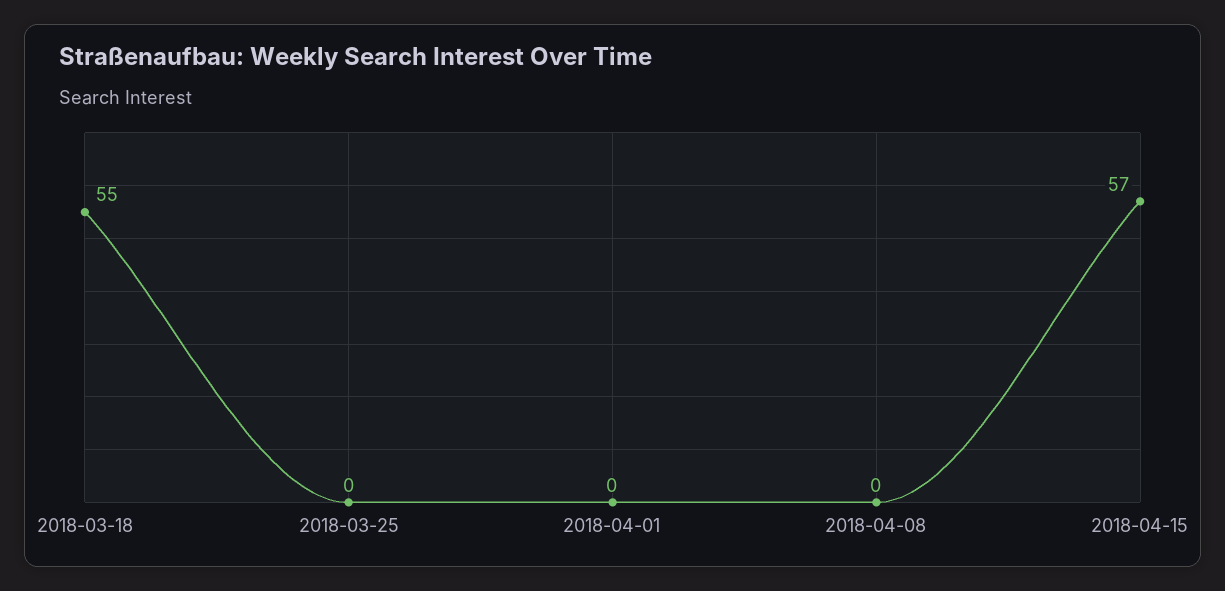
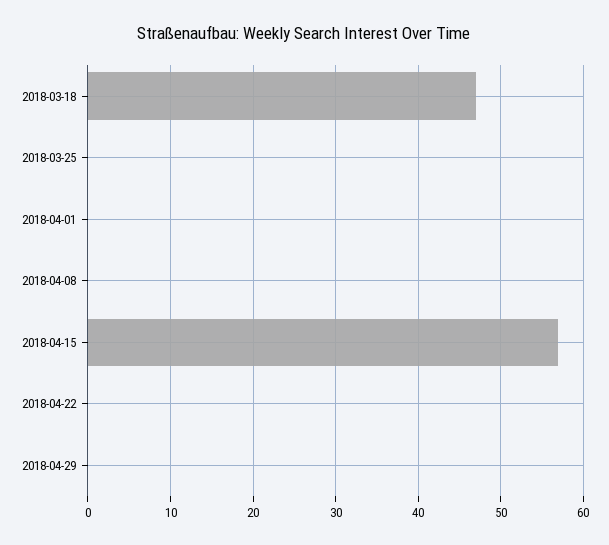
2018-03-18: 55 -> 47
2018-04-22: none -> 0
2018-04-29: none -> 0

